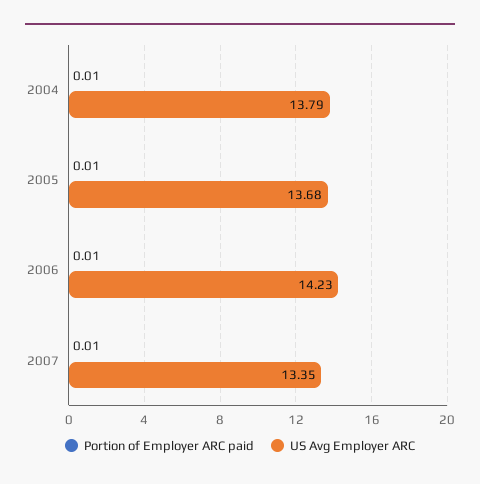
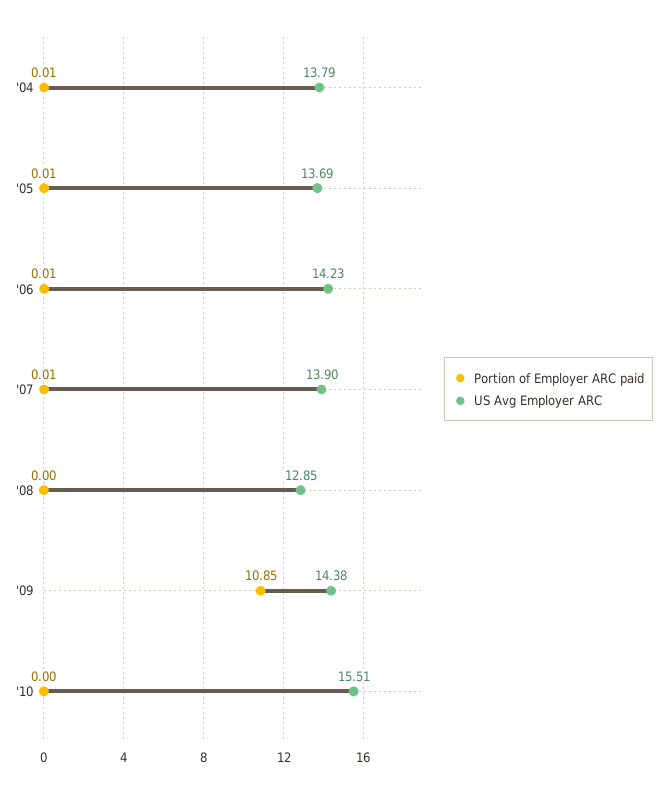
US Avg Employer ARC, 2005: 13.68 -> 13.69
US Avg Employer ARC, 2007: 13.35 -> 13.9
Portion of Employer ARC paid, '08: none -> 0
US Avg Employer ARC, '08: none -> 12.85
Portion of Employer ARC paid, '09: none -> 10.85
US Avg Employer ARC, '09: none -> 14.38
Portion of Employer ARC paid, '10: none -> 0
US Avg Employer ARC, '10: none -> 15.51

